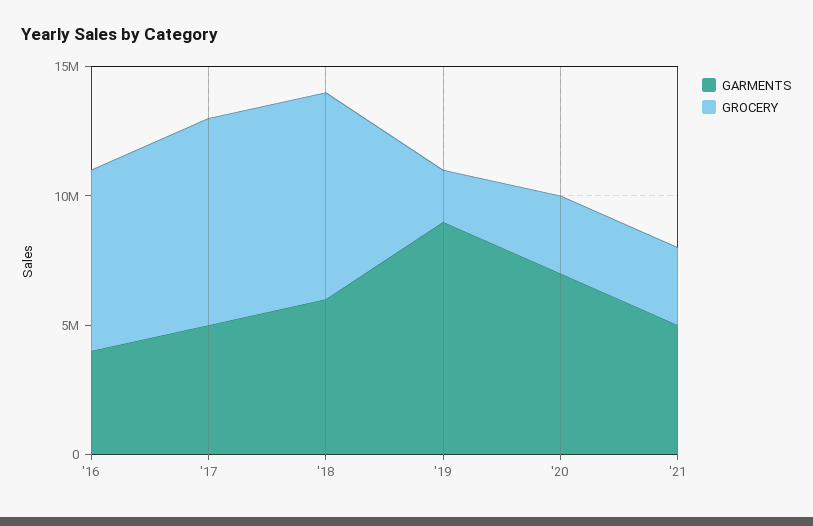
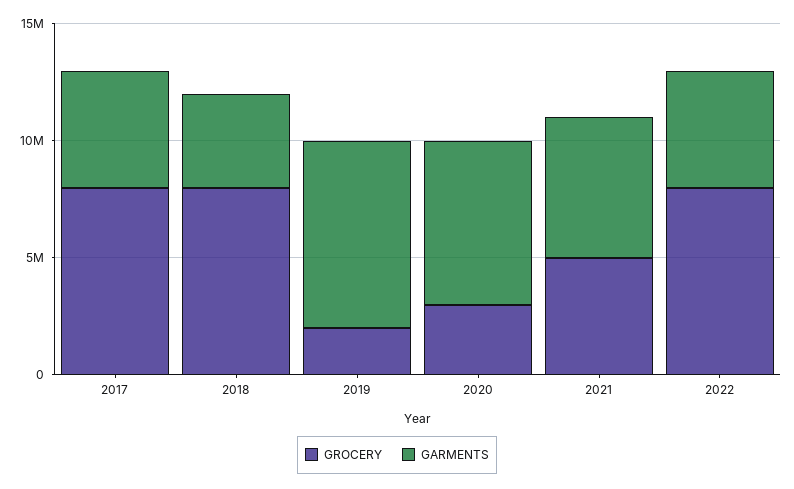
GARMENTS, '16: 4000000 -> none
GROCERY, '16: 7000000 -> none
GARMENTS, '18: 6000000 -> 4000000
GARMENTS, '19: 9000000 -> 8000000
GARMENTS, '21: 5000000 -> 6000000
GROCERY, '21: 3000000 -> 5000000
GROCERY, 2022: none -> 8000000
GARMENTS, 2022: none -> 5000000

